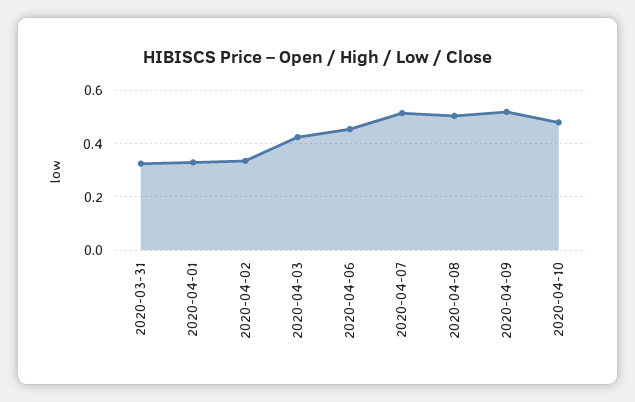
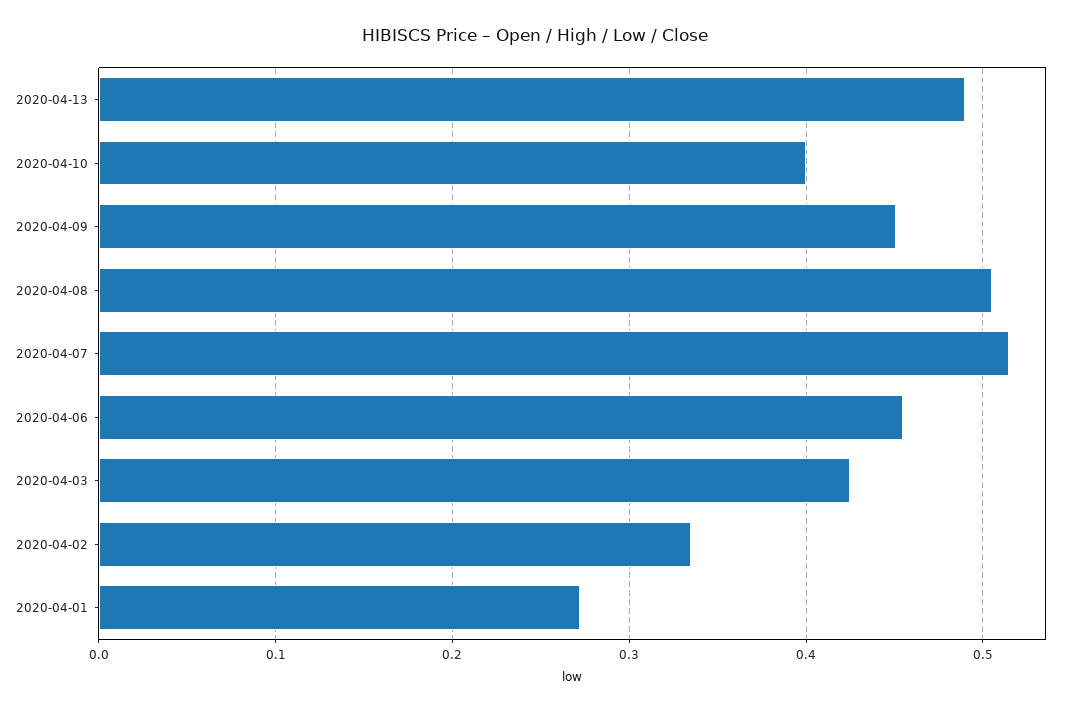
2020-03-31: 0.325 -> none
2020-04-01: 0.325 -> 0.27
2020-04-09: 0.525 -> 0.45
2020-04-10: 0.475 -> 0.4
2020-04-13: none -> 0.49

